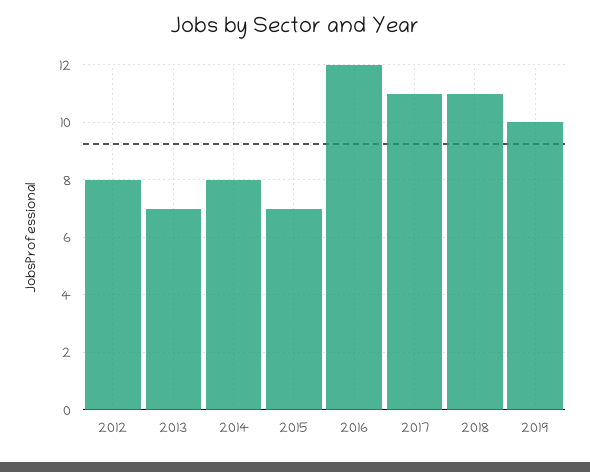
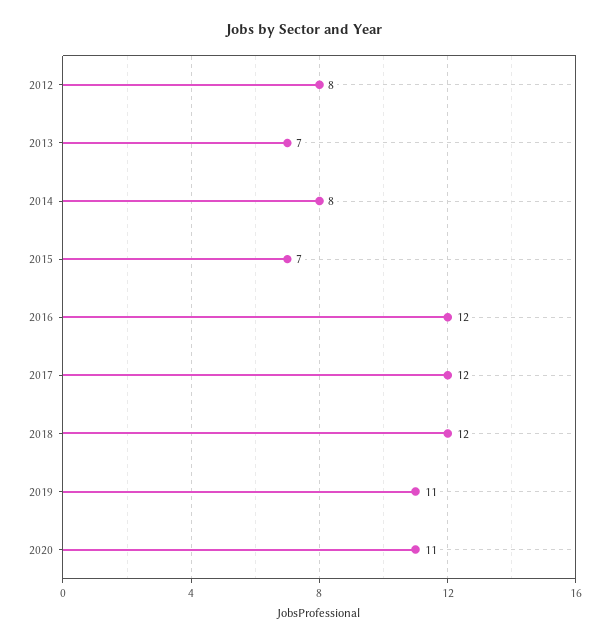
2017: 11 -> 12
2018: 11 -> 12
2019: 10 -> 11
2020: none -> 11

